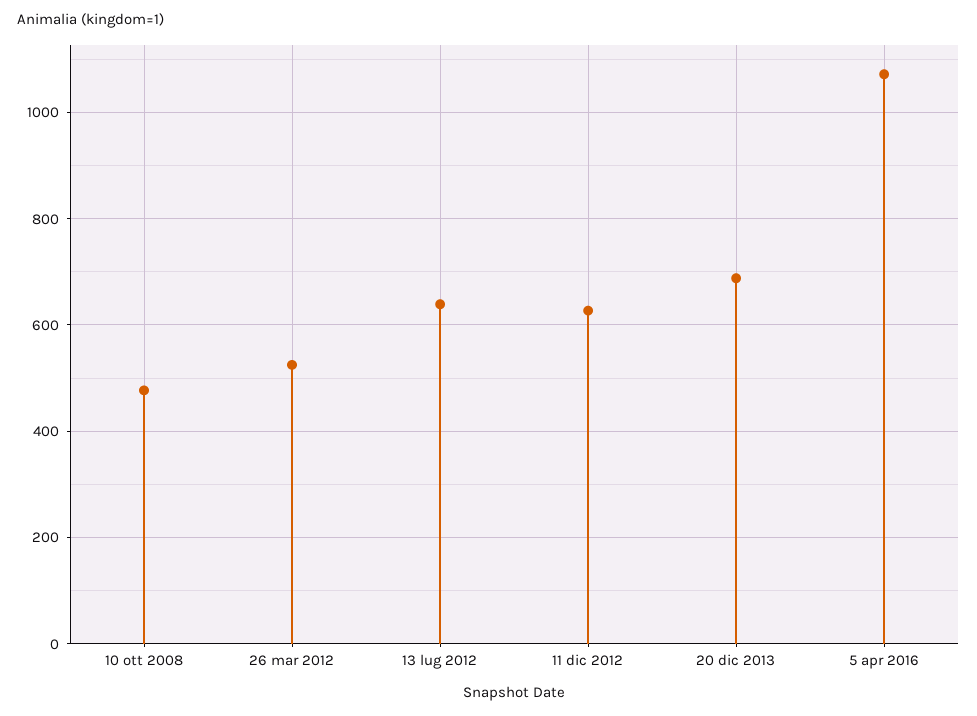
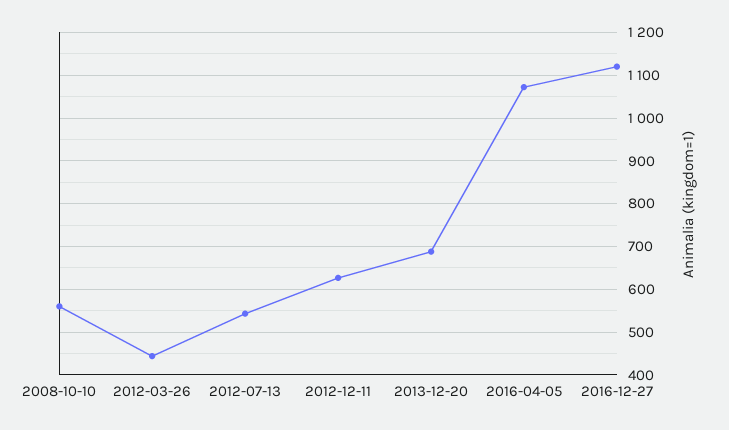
10 ott 2008: 480 -> 560
26 mar 2012: 520 -> 440
13 lug 2012: 640 -> 540
2016-12-27: none -> 1120

